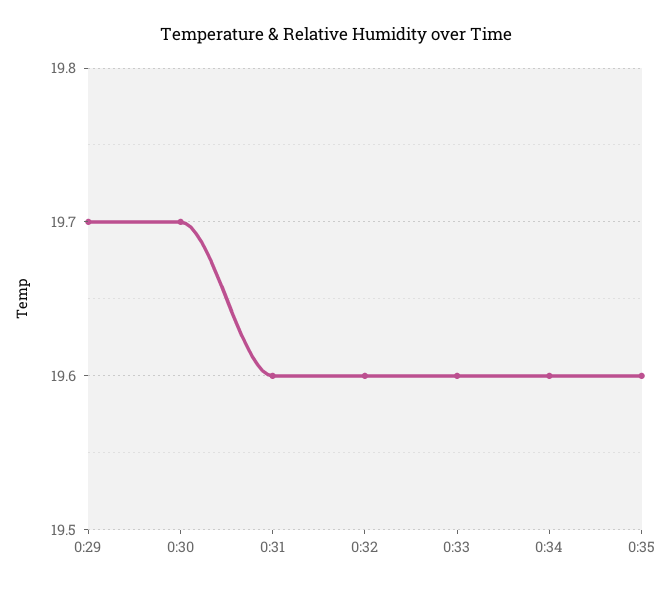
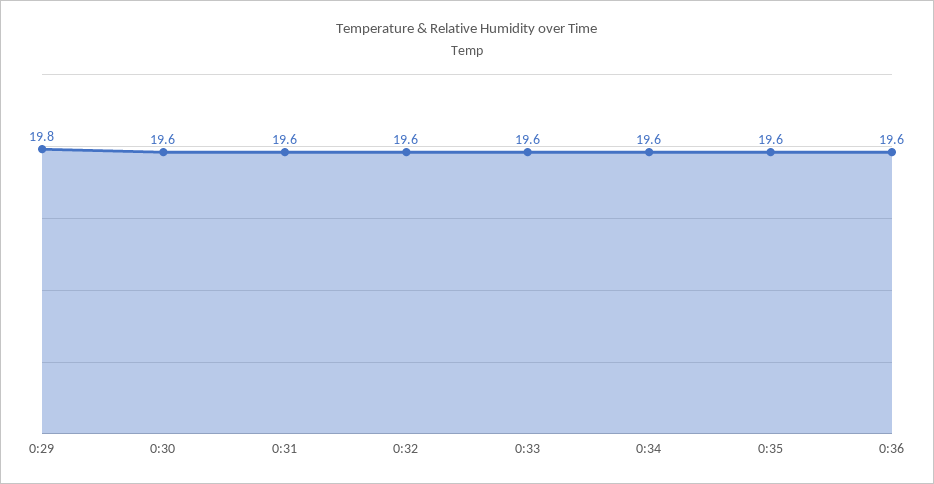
0:29: 19.7 -> 19.8
0:30: 19.7 -> 19.6
0:36: none -> 19.6

